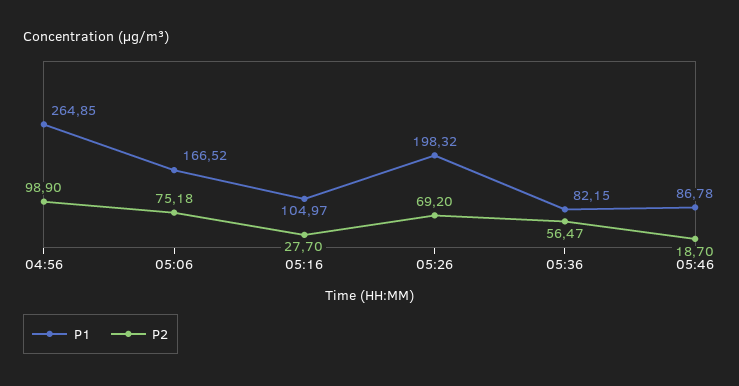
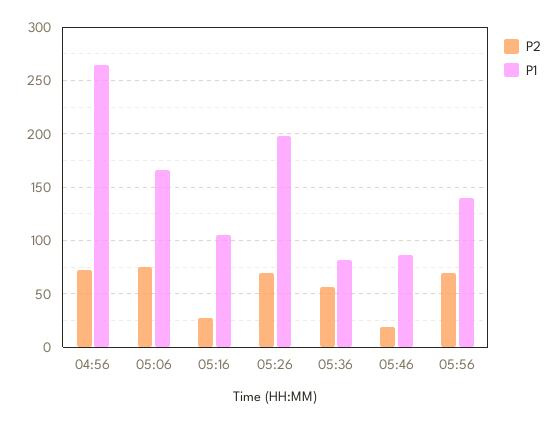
P2, 04:56: 98.9 -> 70
P2, 05:56: none -> 70
P1, 05:56: none -> 140

